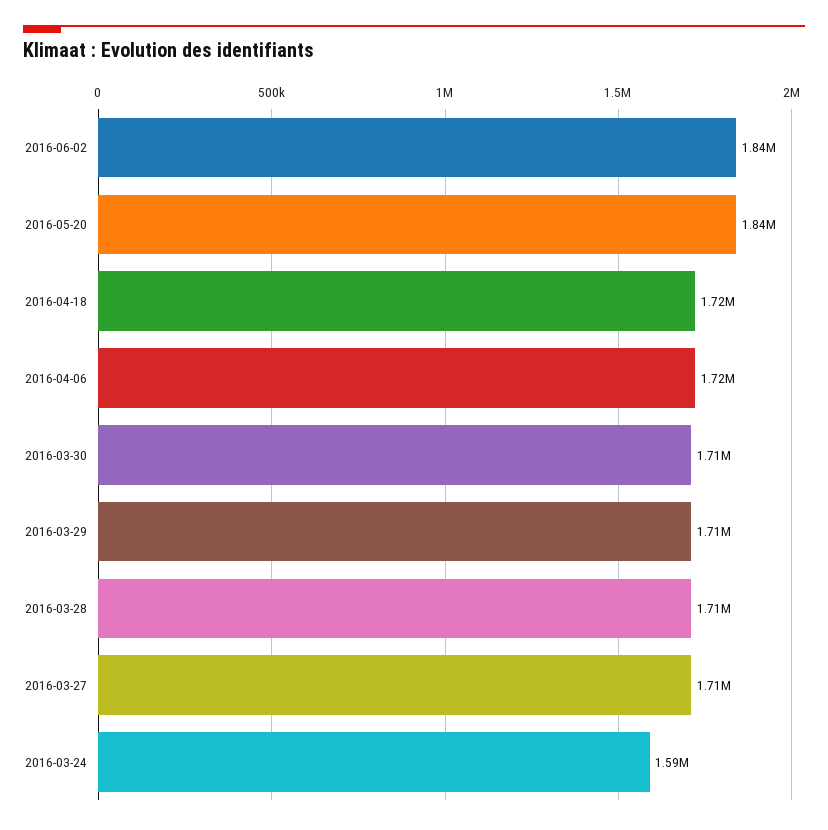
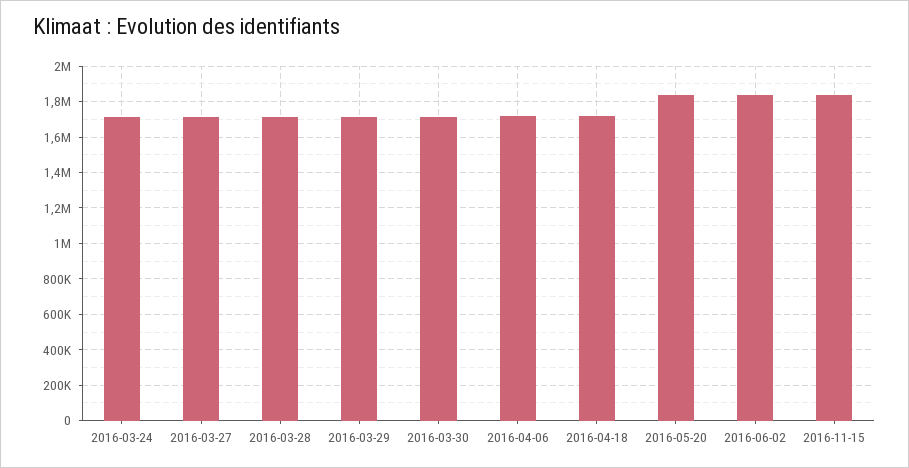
2016-03-24: 1590000 -> 1700000
2016-11-15: none -> 1850000

